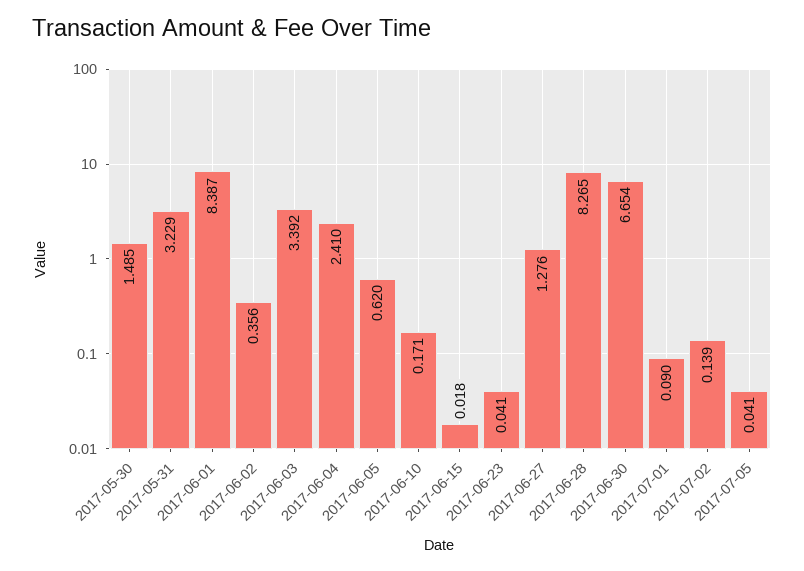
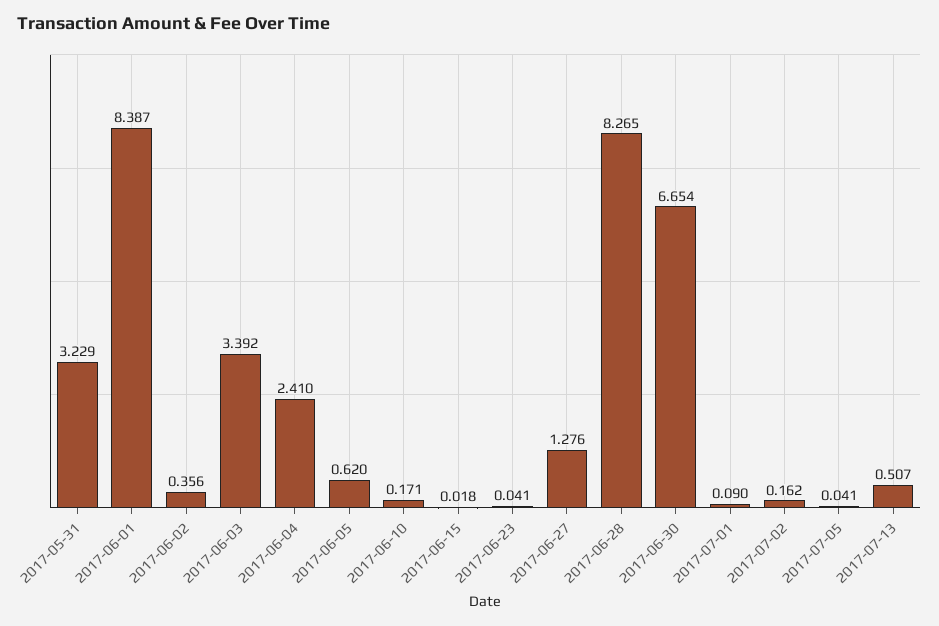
2017-05-30: 1.485 -> none
2017-07-02: 0.139 -> 0.162
2017-07-13: none -> 0.507

